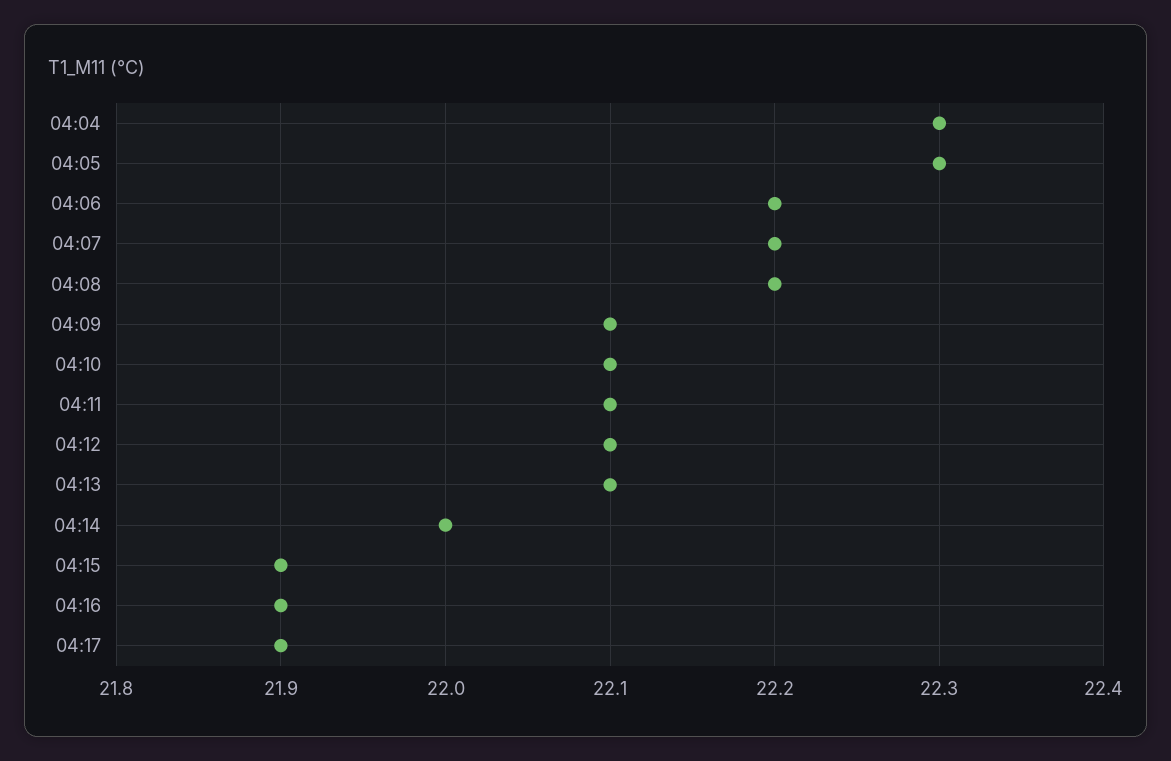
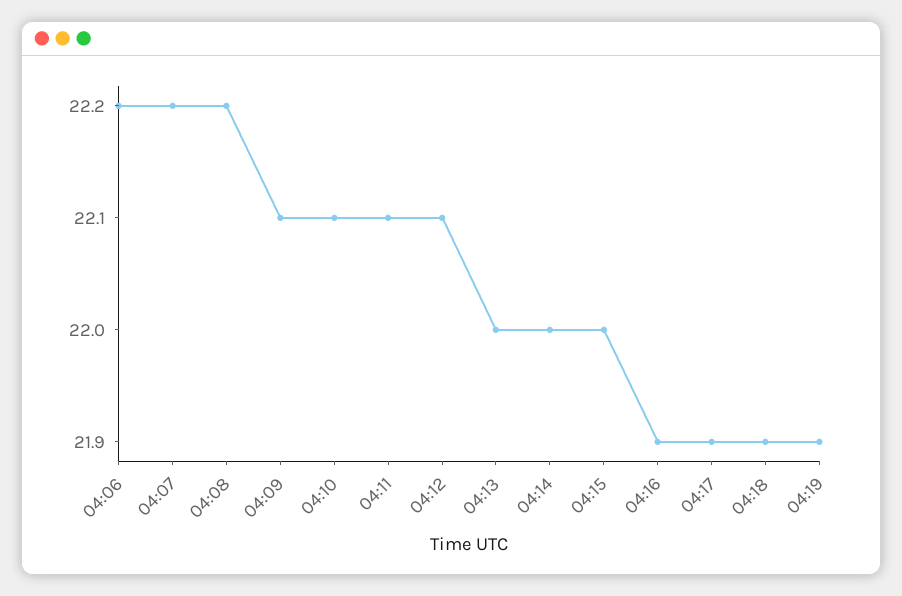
04:04: 22.3 -> none
04:05: 22.3 -> none
04:13: 22.1 -> 22
04:15: 21.9 -> 22
04:18: none -> 21.9
04:19: none -> 21.9

